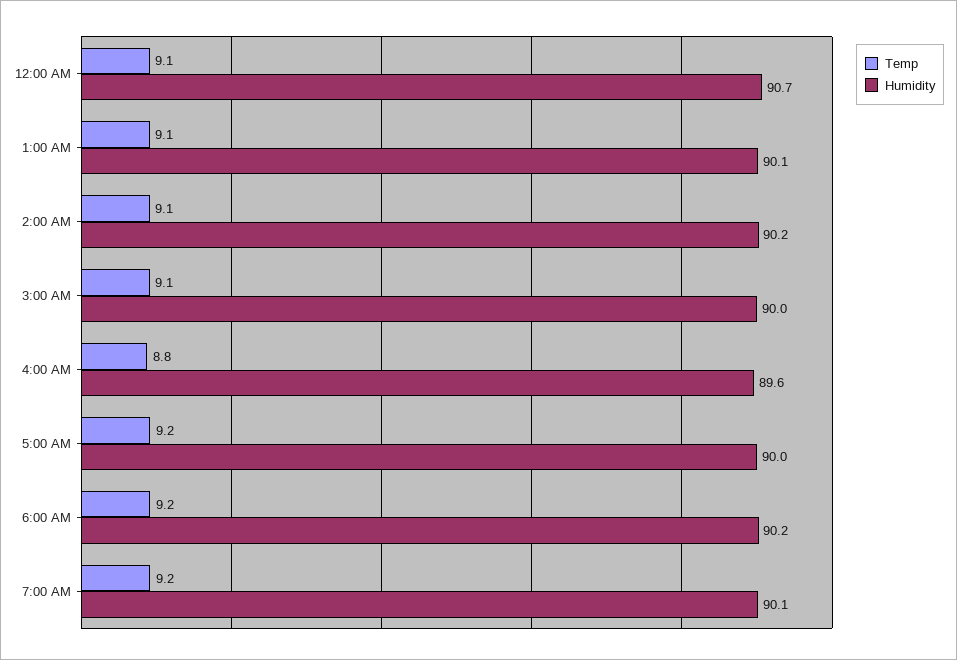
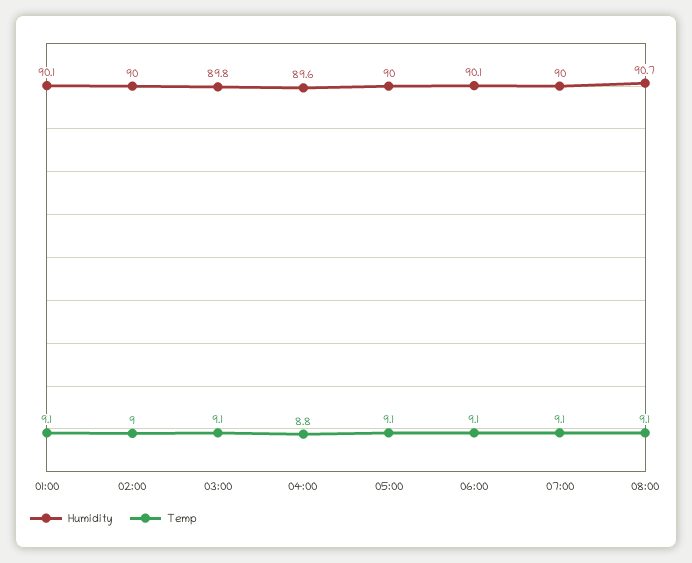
Temp, 12:00 AM: 9.1 -> none
Humidity, 12:00 AM: 90.7 -> none
Temp, 2:00 AM: 9.1 -> 9
Humidity, 2:00 AM: 90.2 -> 90
Humidity, 3:00 AM: 90 -> 89.8
Temp, 5:00 AM: 9.2 -> 9.1
Temp, 6:00 AM: 9.2 -> 9.1
Humidity, 6:00 AM: 90.2 -> 90.1
Temp, 7:00 AM: 9.2 -> 9.1
Humidity, 7:00 AM: 90.1 -> 90
Humidity, 08:00: none -> 90.7
Temp, 08:00: none -> 9.1

